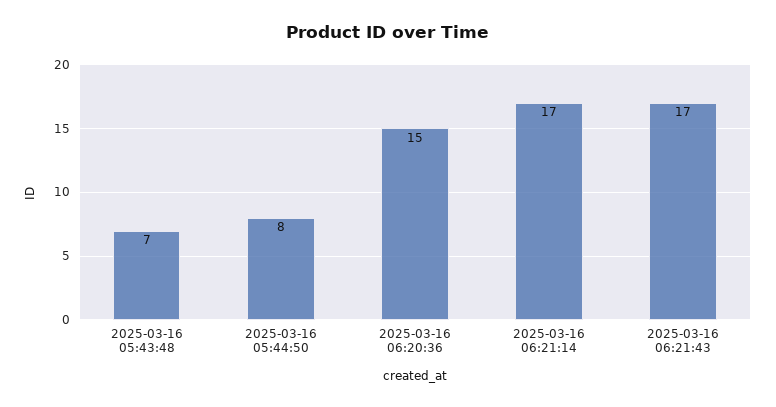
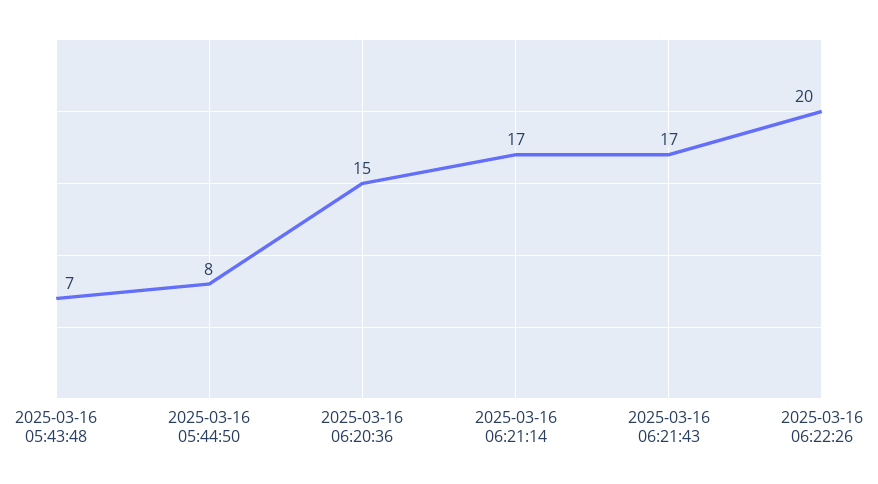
2025-03-16 06:22:26: none -> 20

